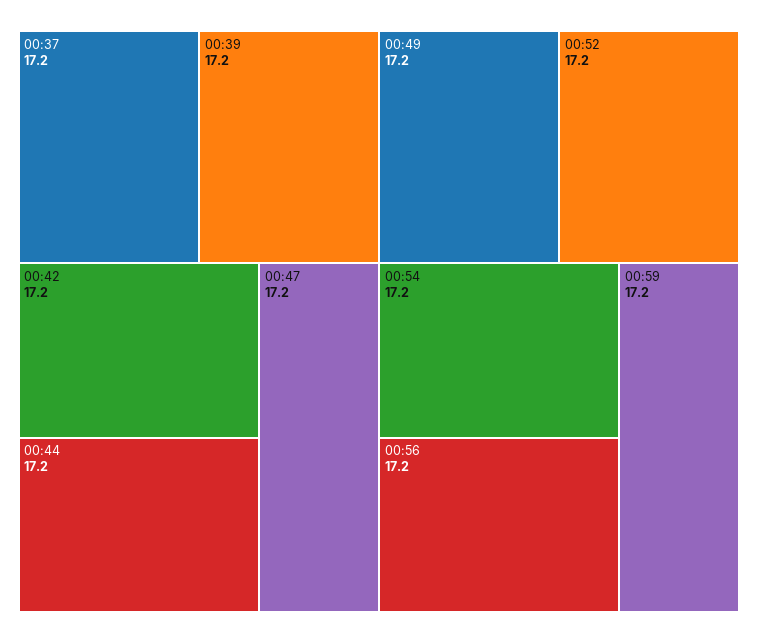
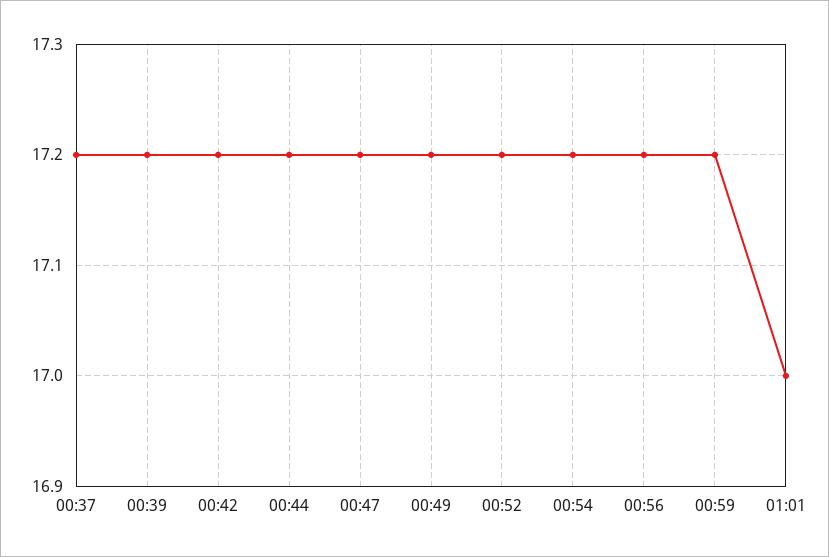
01:01: none -> 17

